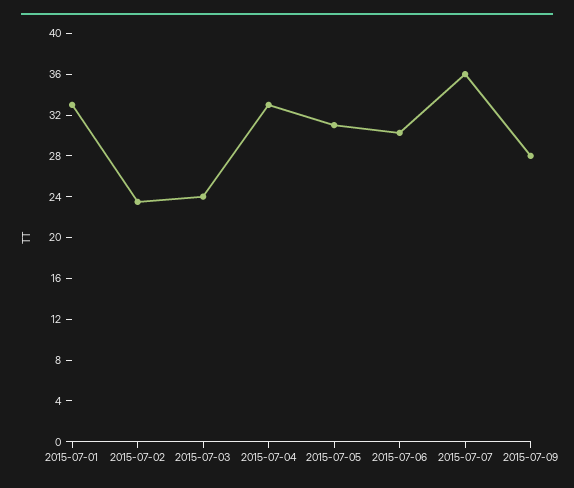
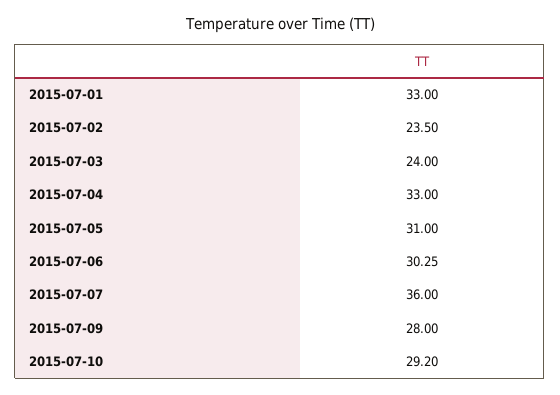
2015-07-10: none -> 29.2

